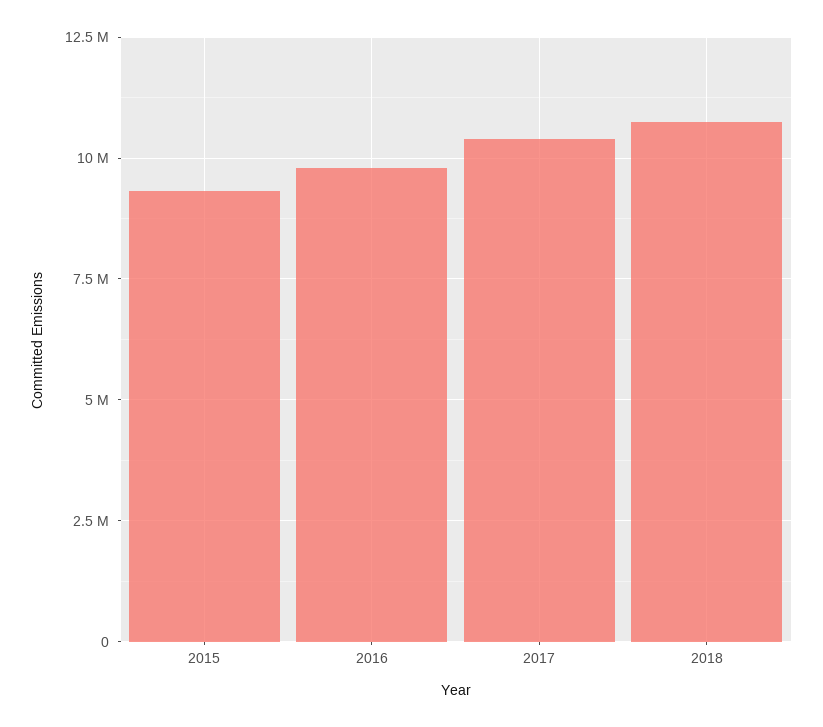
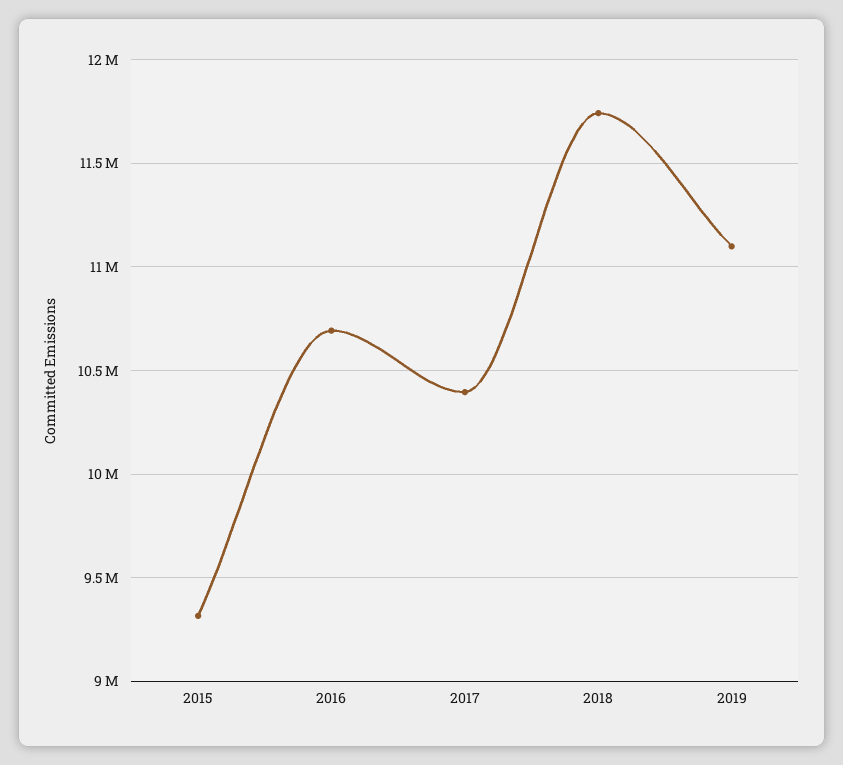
2016: 9750000 -> 10700000
2018: 10750000 -> 11750000
2019: none -> 11100000

